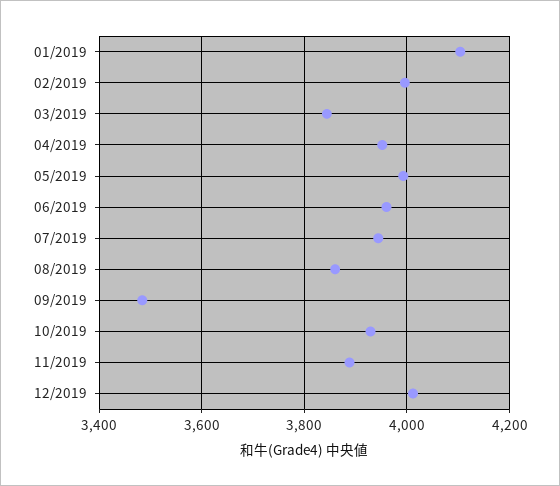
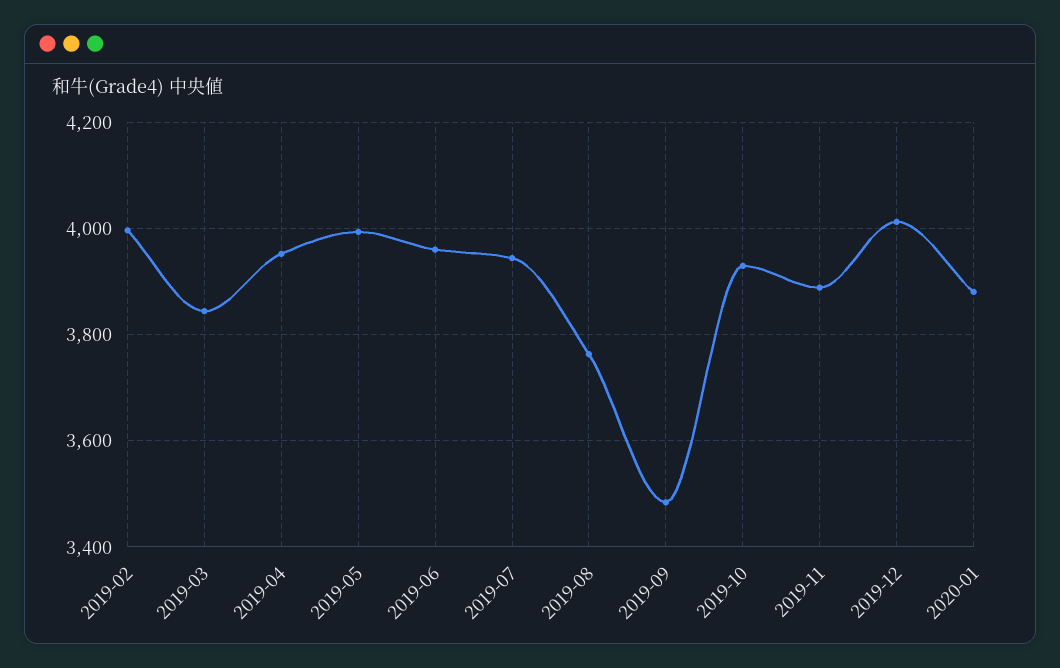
01/2019: 4100 -> none
08/2019: 3860 -> 3760
2020-01: none -> 3880

